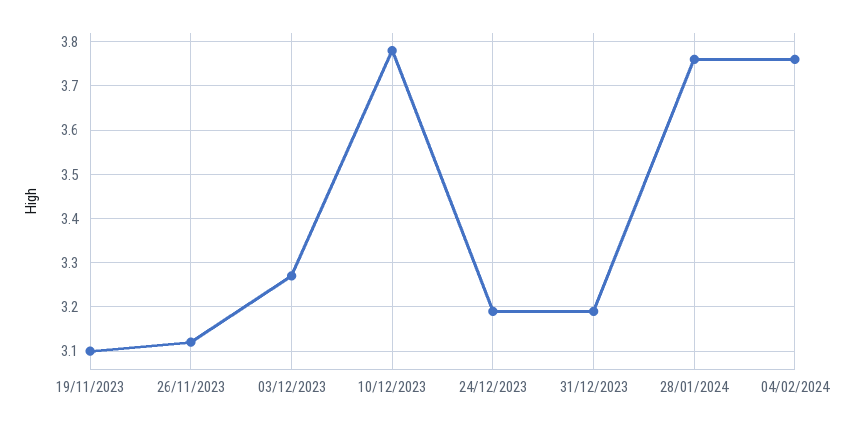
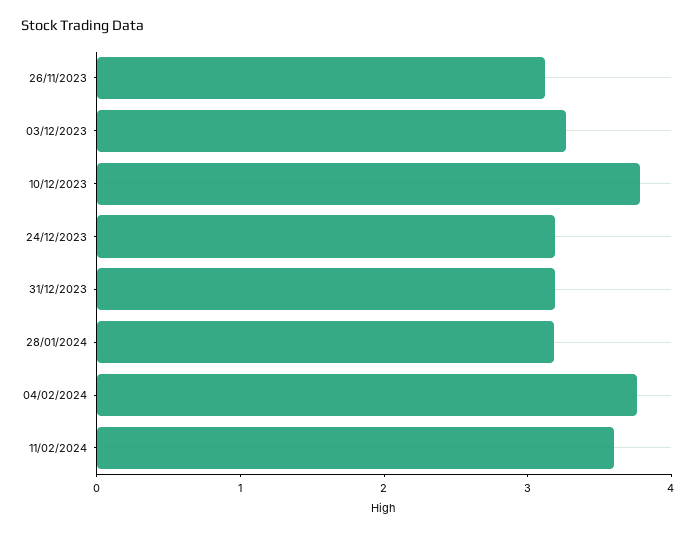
19/11/2023: 3.1 -> none
28/01/2024: 3.75 -> 3.2
11/02/2024: none -> 3.6

